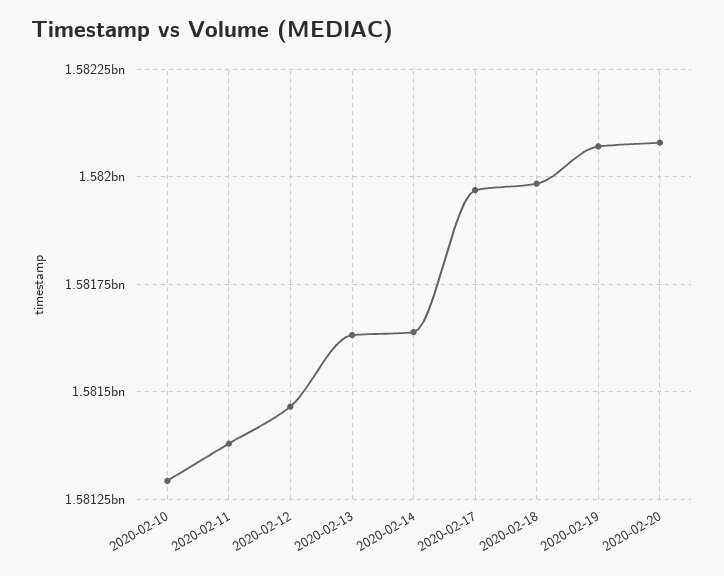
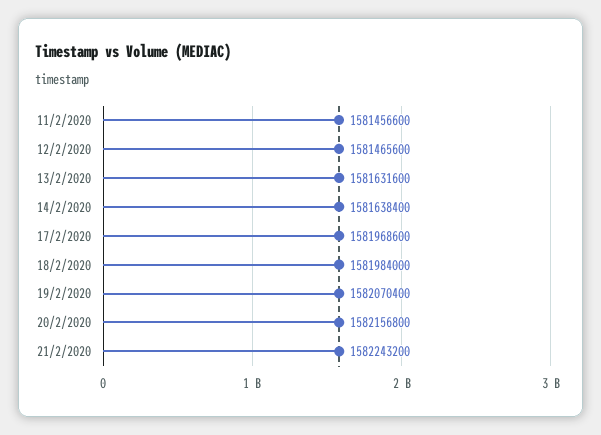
2020-02-10: 1581300000 -> none
2020-02-11: 1581375000 -> 1581456600
2020-02-20: 1582075000 -> 1582156800
21/2/2020: none -> 1582243200

